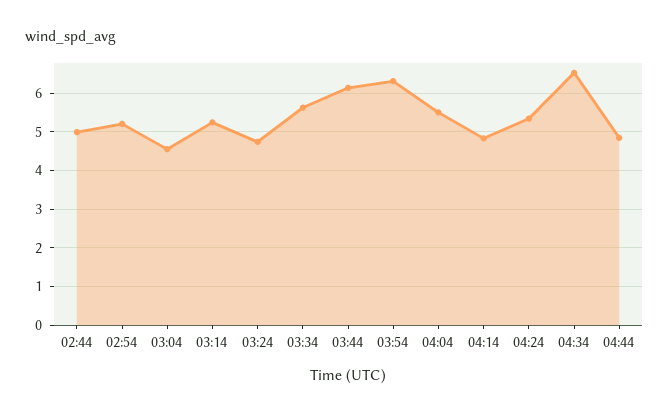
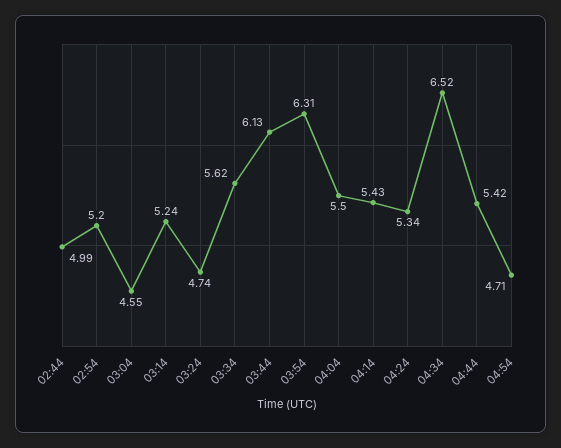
04:14: 4.8 -> 5.43
04:44: 4.8 -> 5.42
04:54: none -> 4.71

